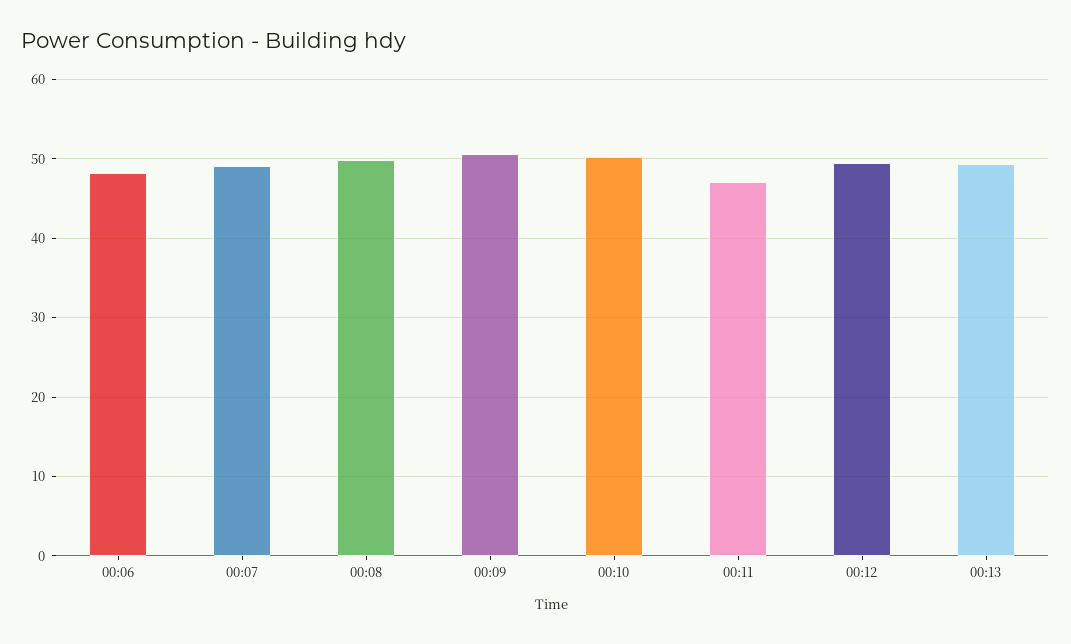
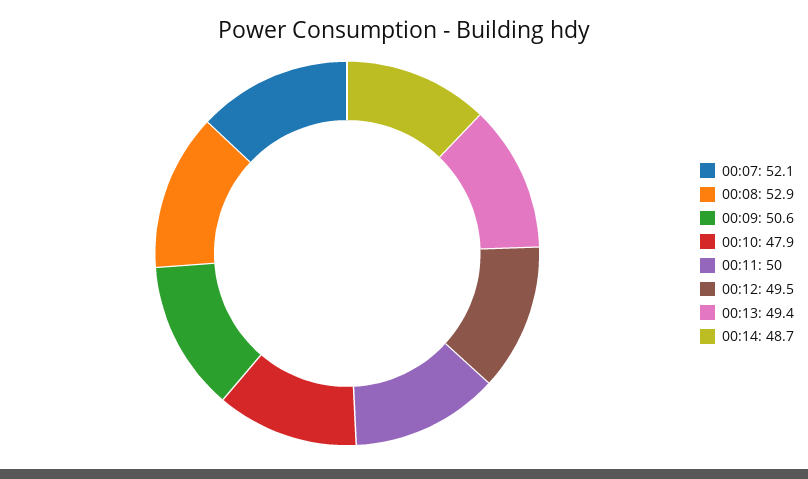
00:06: 48 -> none
00:07: 49 -> 52.1
00:08: 50 -> 52.9
00:10: 50 -> 47.9
00:11: 47 -> 50
00:14: none -> 48.7

